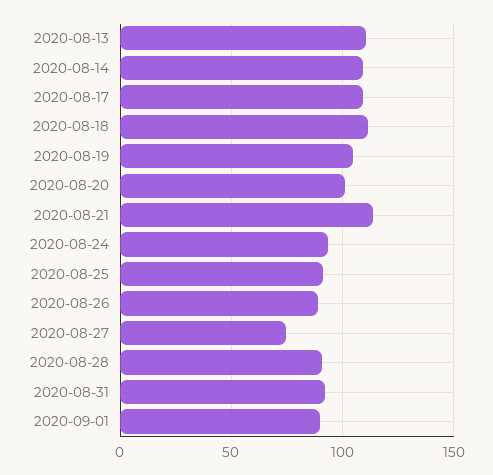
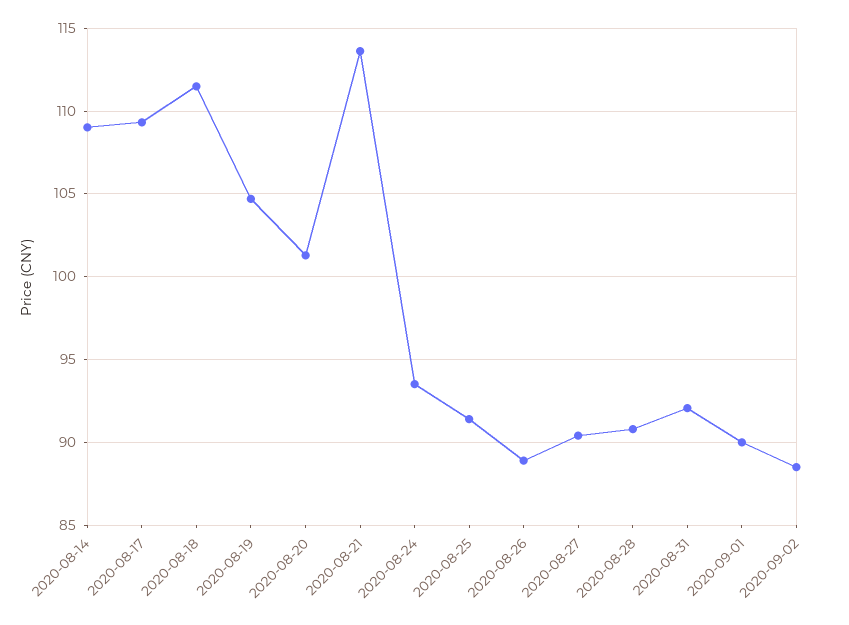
2020-08-13: 110 -> none
2020-08-27: 75 -> 90.5
2020-09-02: none -> 88.5

